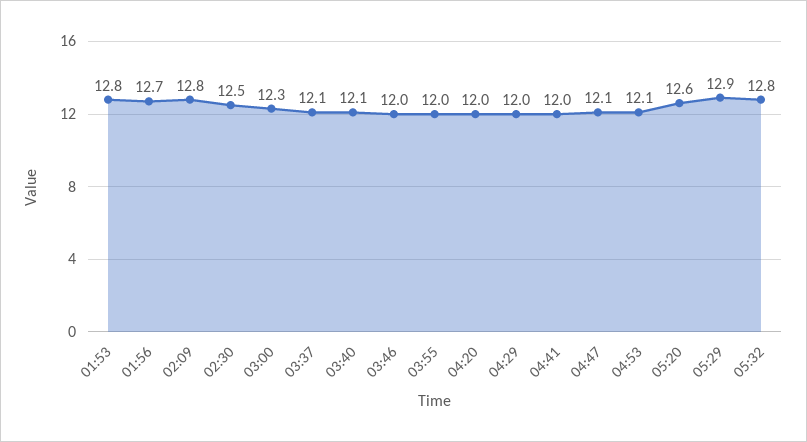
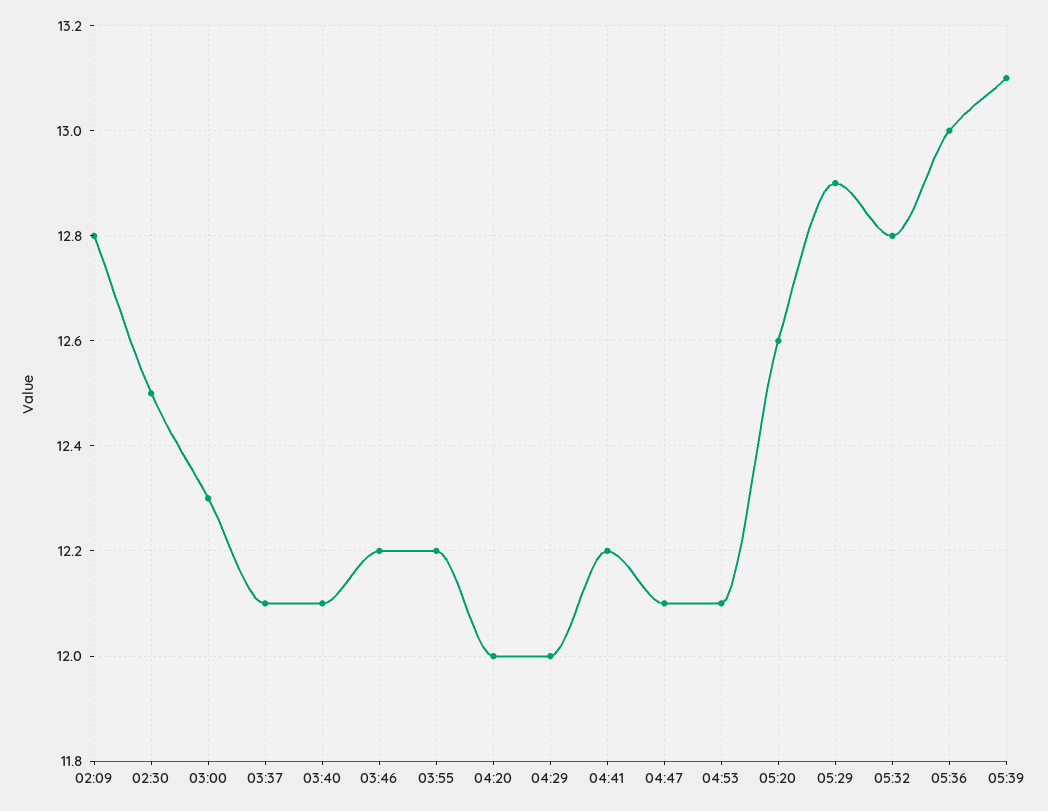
01:53: 12.8 -> none
01:56: 12.7 -> none
03:46: 12 -> 12.2
03:55: 12 -> 12.2
04:41: 12 -> 12.2
05:36: none -> 13
05:39: none -> 13.1

